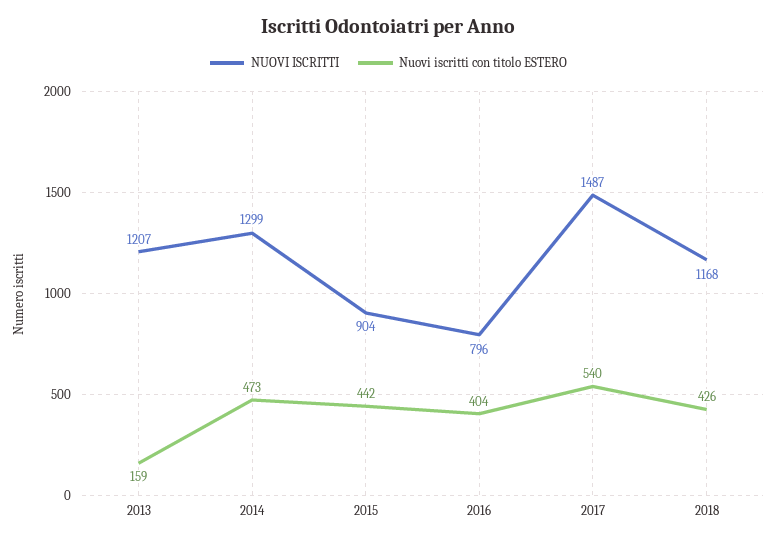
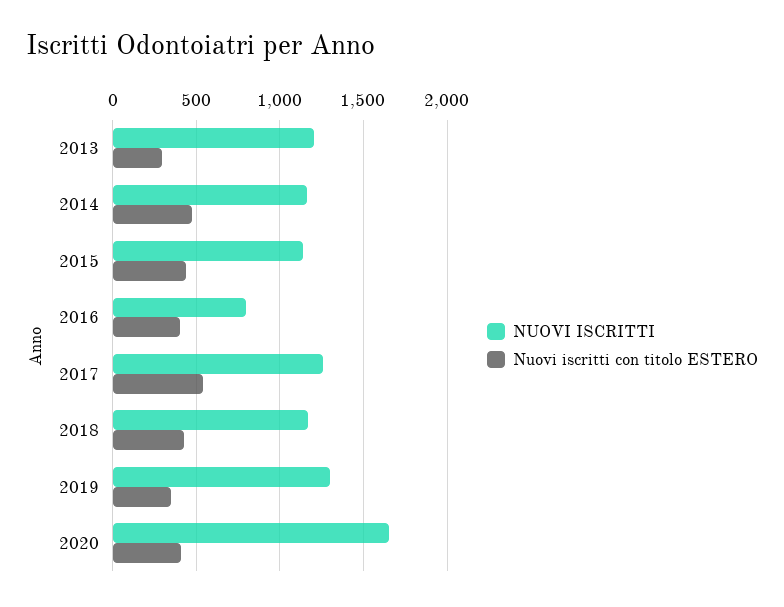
Nuovi iscritti con titolo ESTERO, 2013: 159 -> 300
NUOVI ISCRITTI, 2014: 1299 -> 1150
NUOVI ISCRITTI, 2015: 904 -> 1150
NUOVI ISCRITTI, 2017: 1487 -> 1250
NUOVI ISCRITTI, 2019: none -> 1300
Nuovi iscritti con titolo ESTERO, 2019: none -> 350
NUOVI ISCRITTI, 2020: none -> 1650
Nuovi iscritti con titolo ESTERO, 2020: none -> 400

